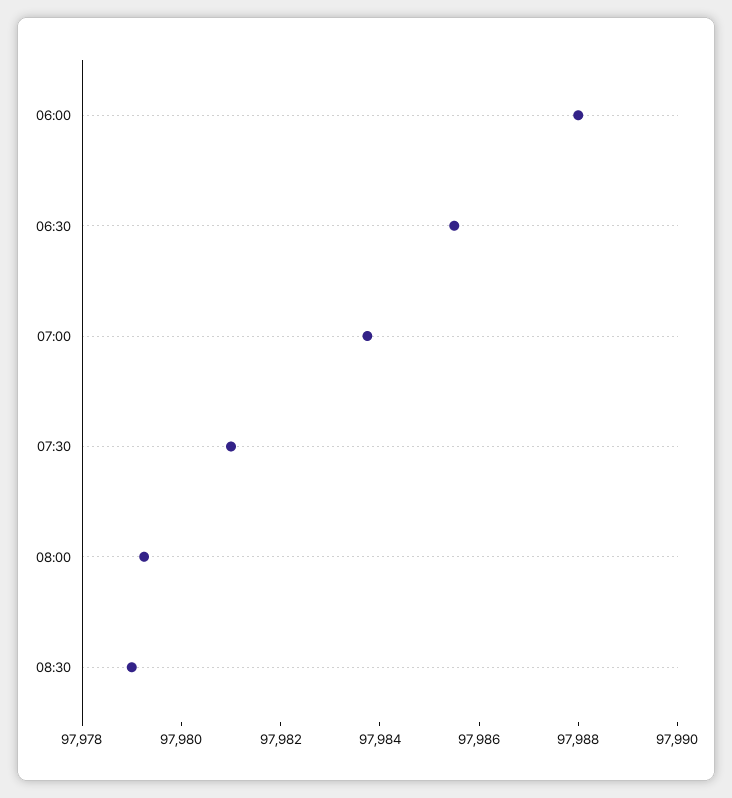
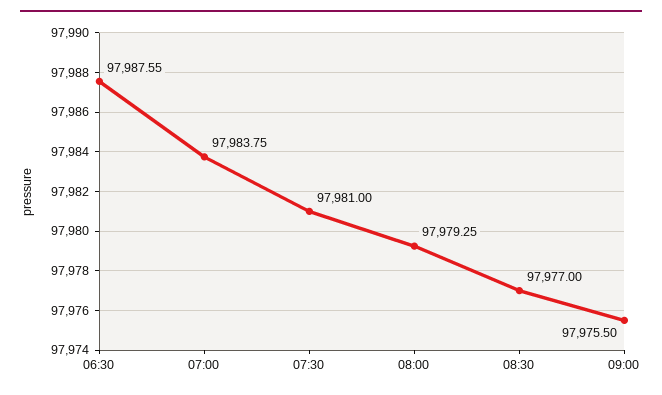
06:00: 97988 -> none
06:30: 97985.5 -> 97987.55
08:30: 97979 -> 97977
09:00: none -> 97975.5

